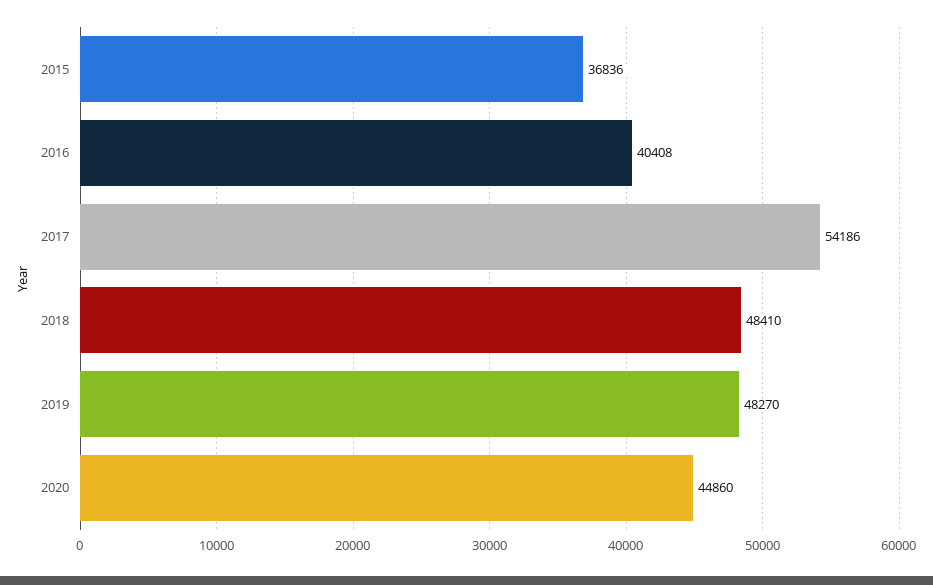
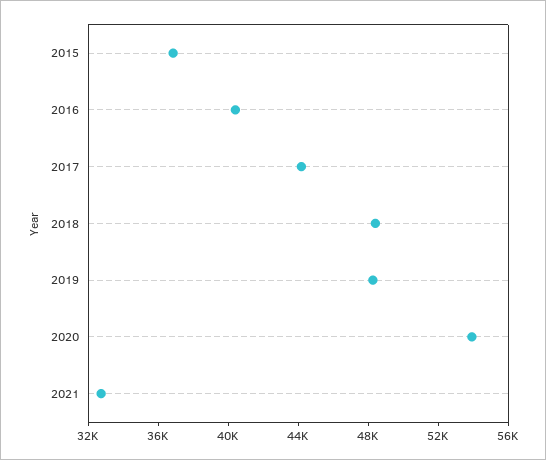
2017: 54186 -> 44000
2020: 44860 -> 54000
2021: none -> 33000

